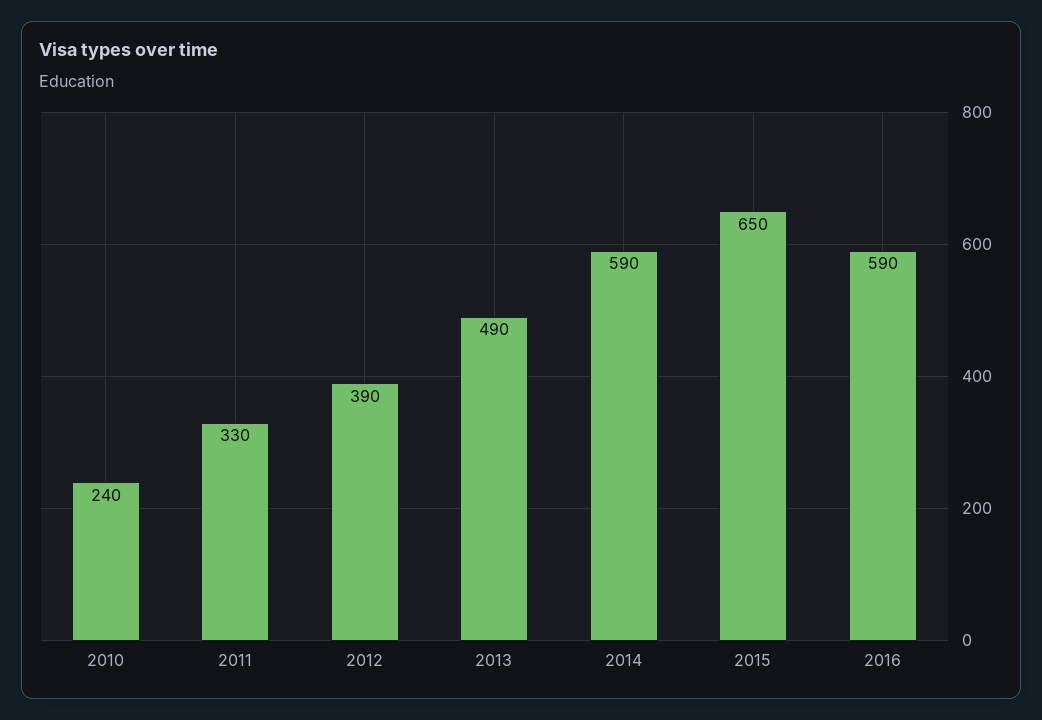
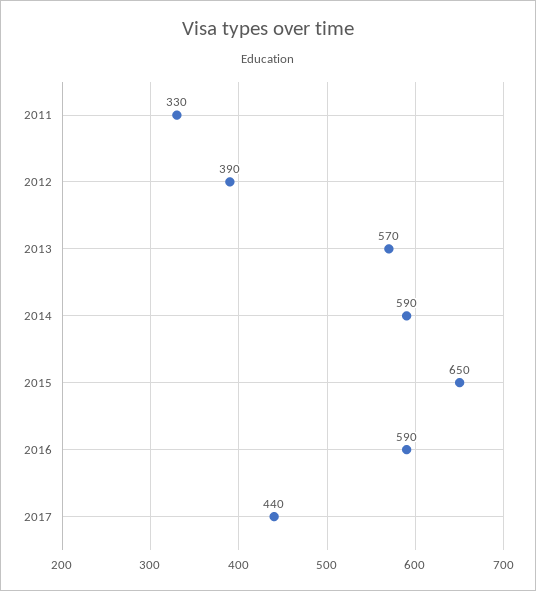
2010: 240 -> none
2013: 490 -> 570
2017: none -> 440

